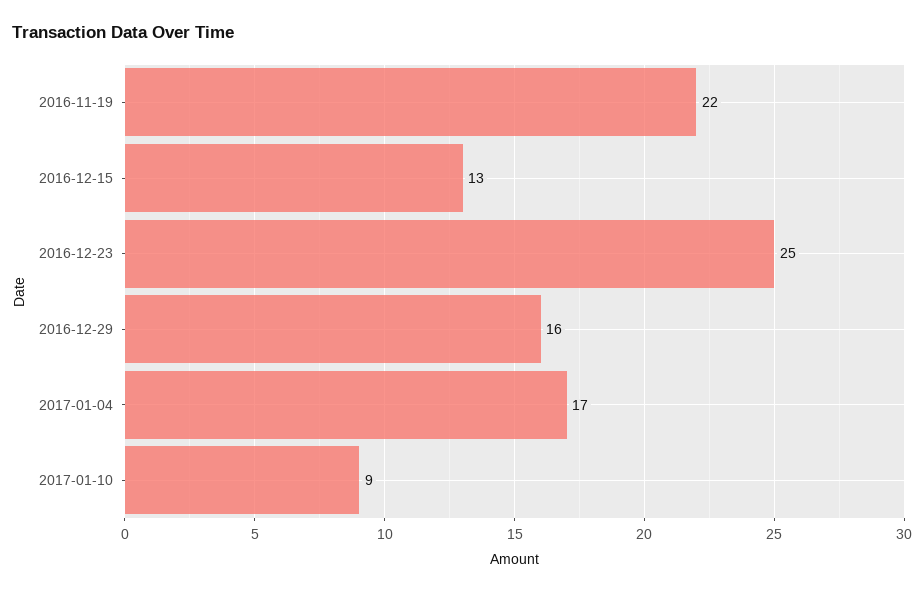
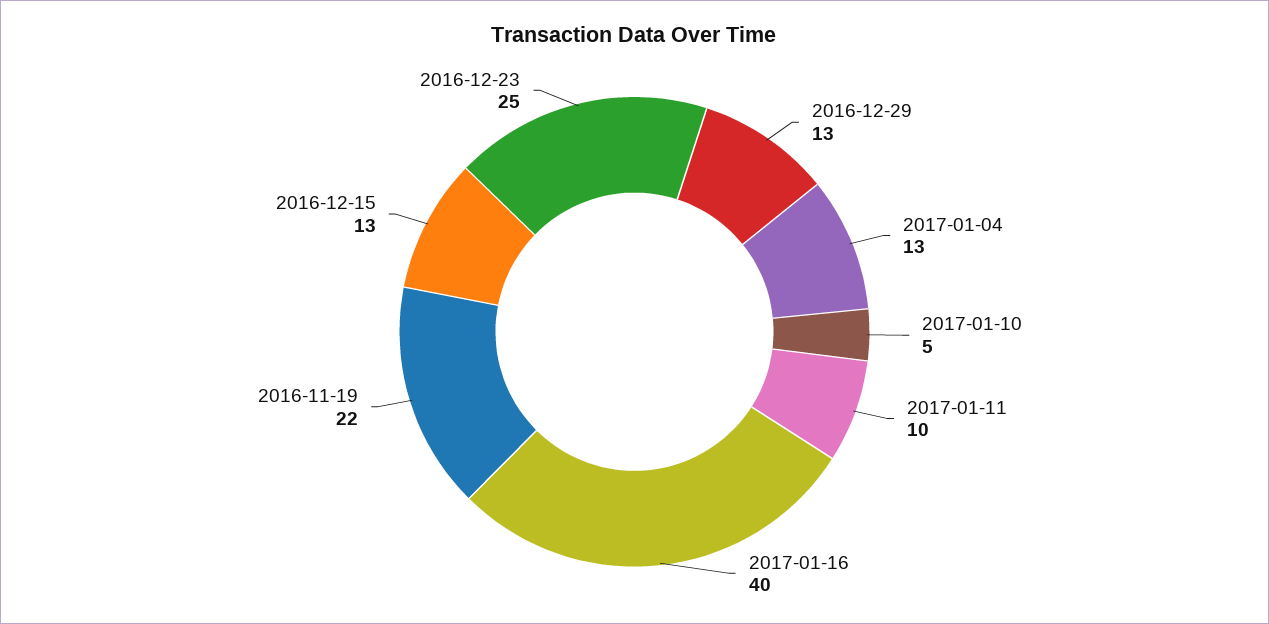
2016-12-29: 16 -> 13
2017-01-04: 17 -> 13
2017-01-10: 9 -> 5
2017-01-11: none -> 10
2017-01-16: none -> 40

